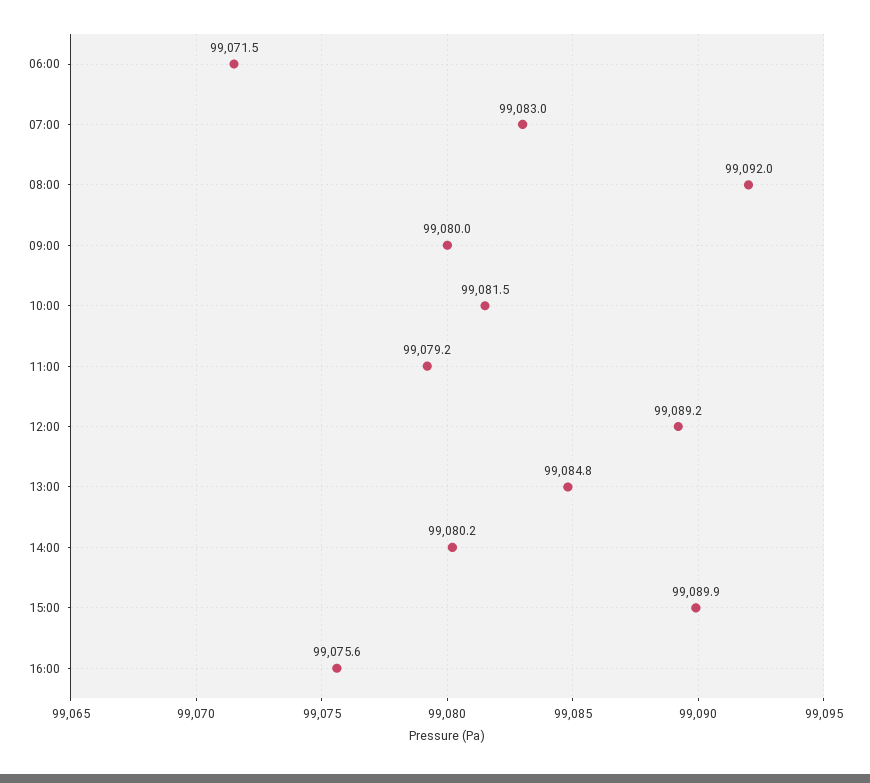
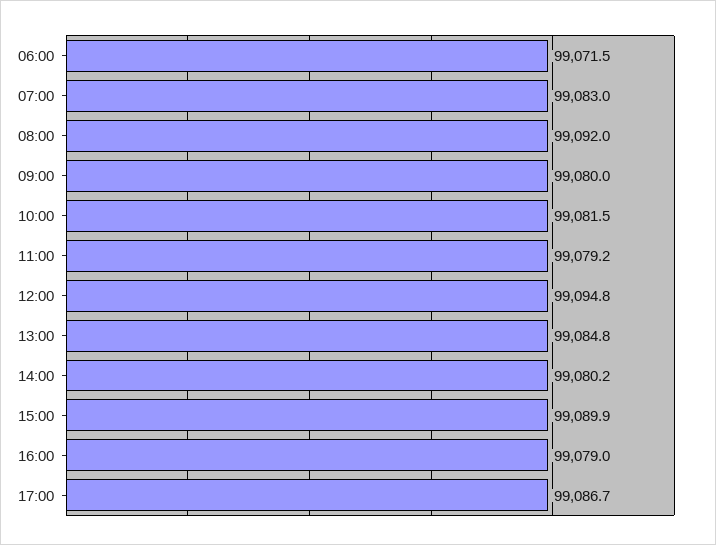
12:00: 99089.2 -> 99094.8
16:00: 99075.6 -> 99079
17:00: none -> 99086.7

